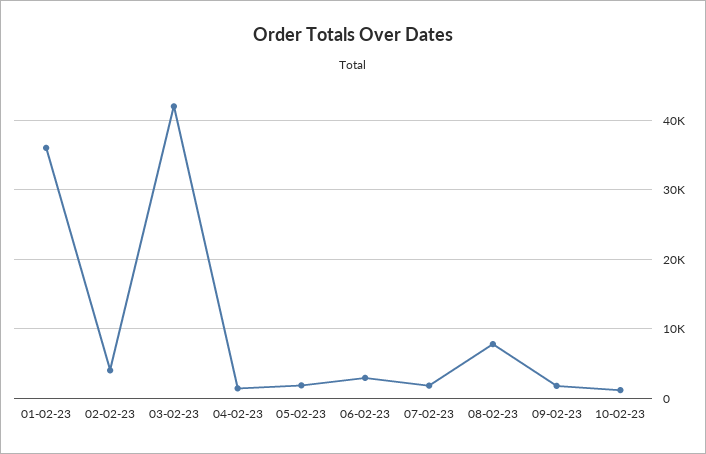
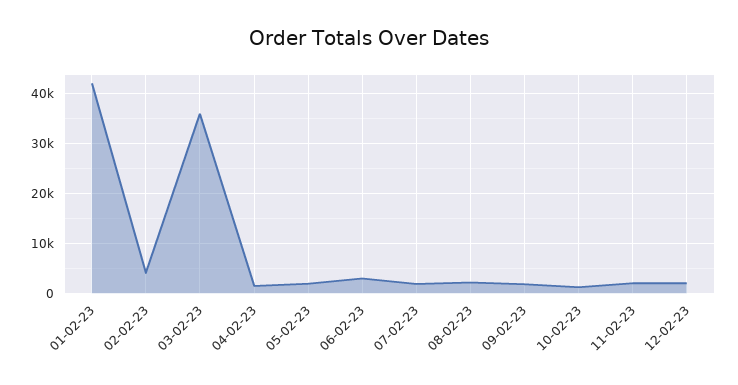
01-02-23: 36000 -> 42000
03-02-23: 42000 -> 36000
08-02-23: 8000 -> 2000
11-02-23: none -> 2000
12-02-23: none -> 2000

